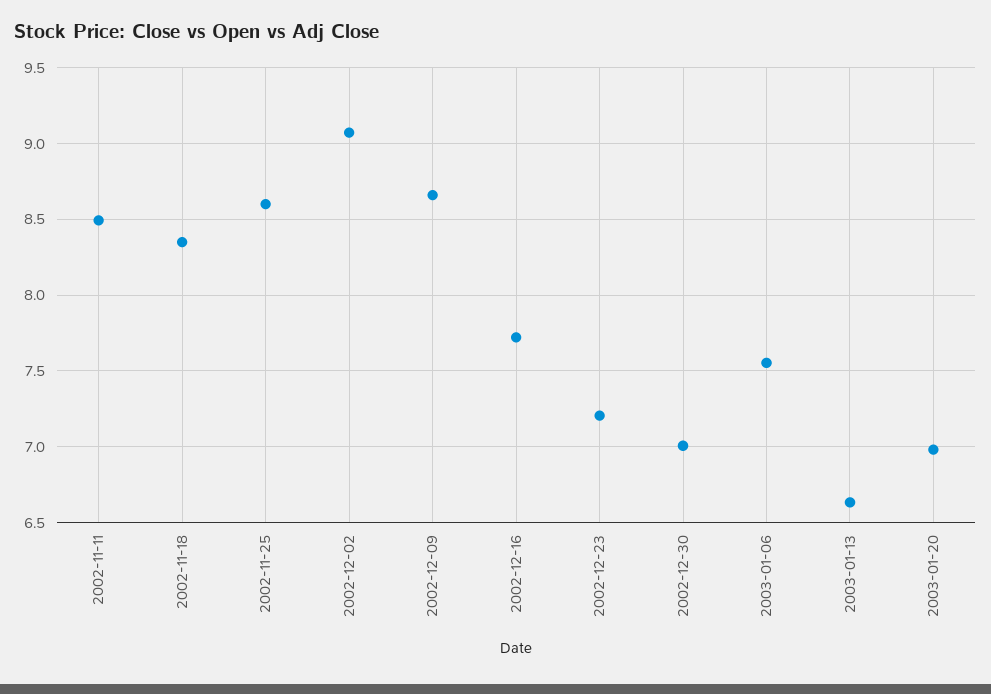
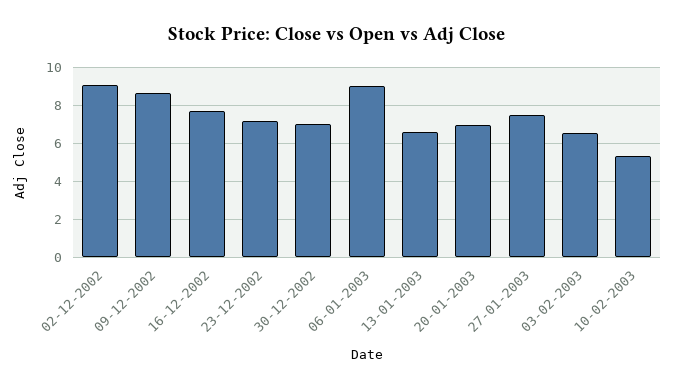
2002-11-11: 8.5 -> none
2002-11-18: 8.35 -> none
2002-11-25: 8.6 -> none
2003-01-06: 7.55 -> 9
27-01-2003: none -> 7.5
03-02-2003: none -> 6.5
10-02-2003: none -> 5.5

